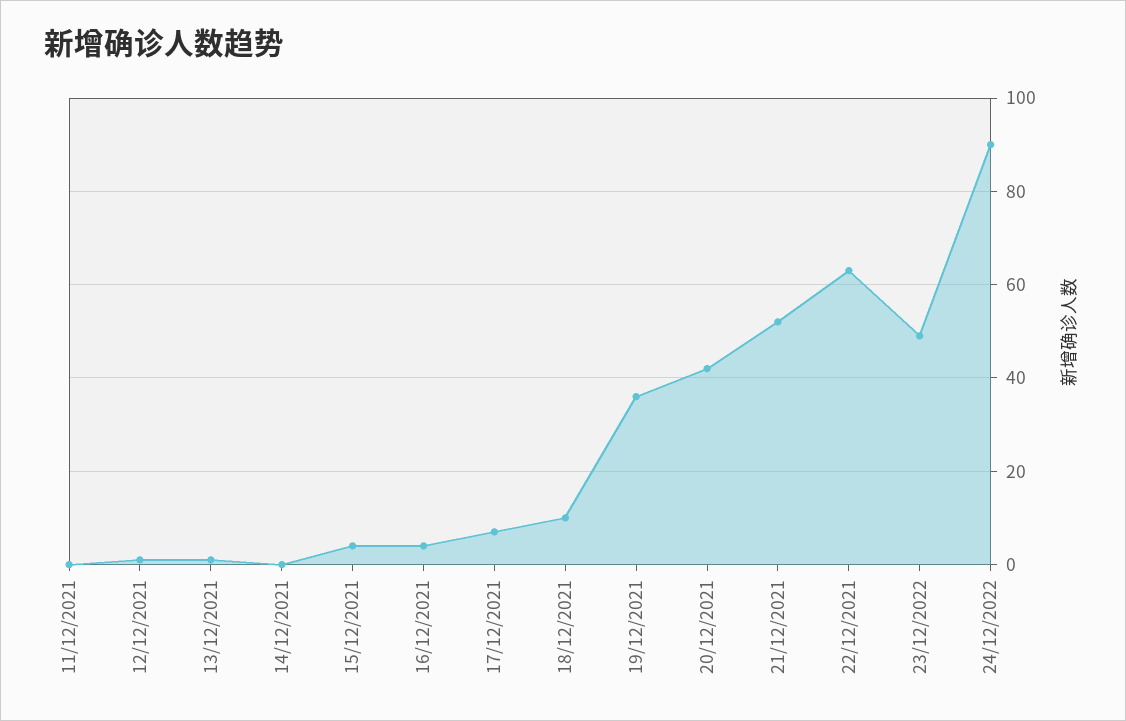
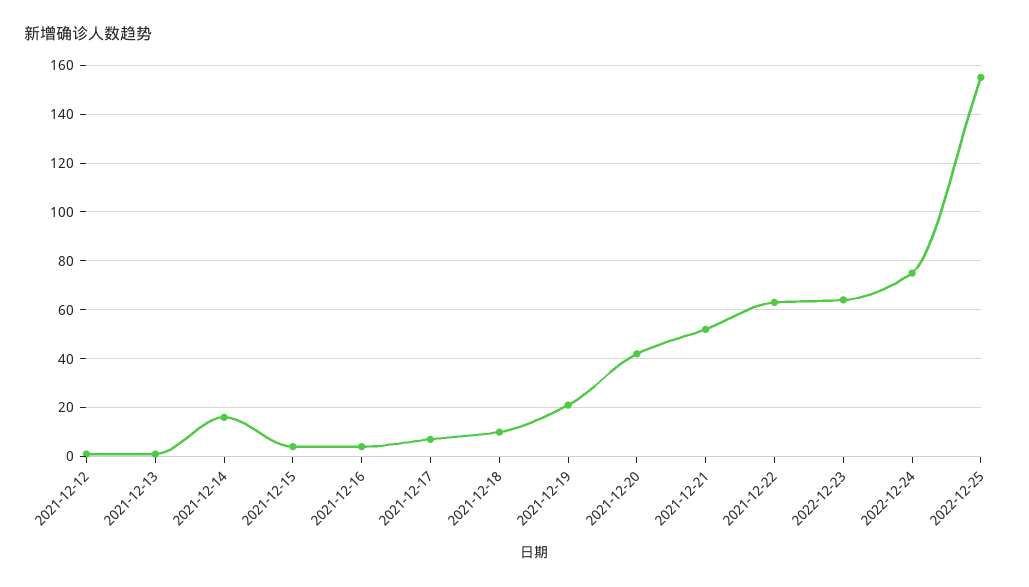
11/12/2021: 0 -> none
14/12/2021: 0 -> 15
19/12/2021: 35 -> 20
23/12/2022: 50 -> 65
24/12/2022: 90 -> 75
2022-12-25: none -> 155

